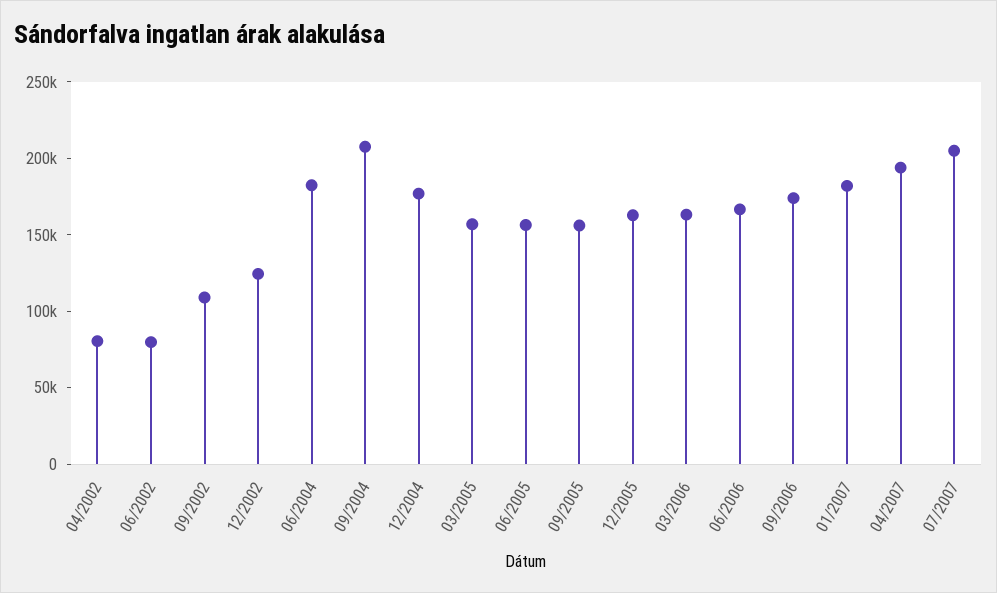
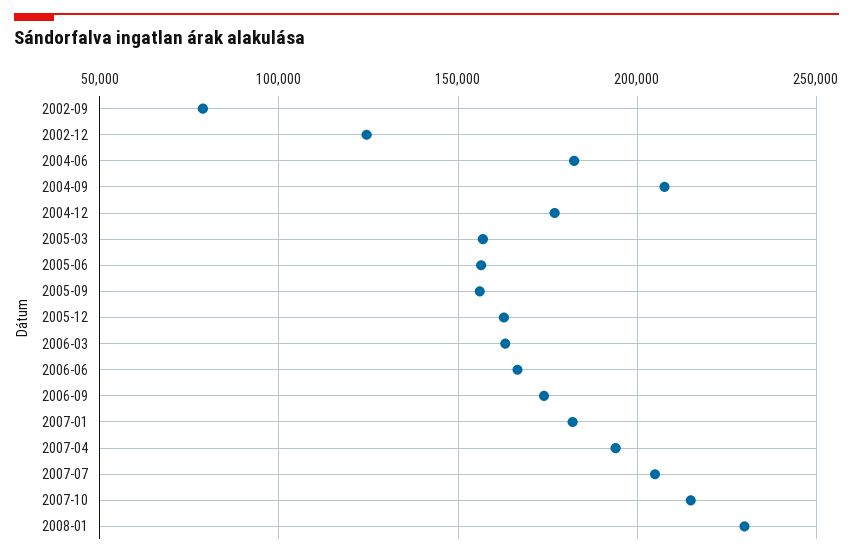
04/2002: 80000 -> none
06/2002: 80000 -> none
09/2002: 110000 -> 80000
2007-10: none -> 215000
2008-01: none -> 230000

